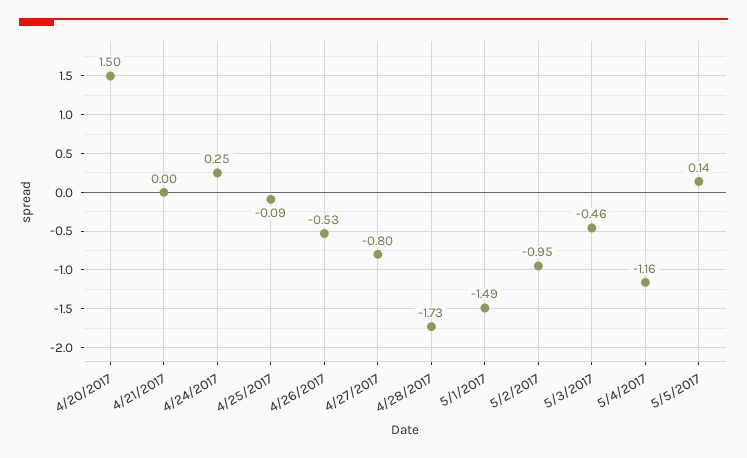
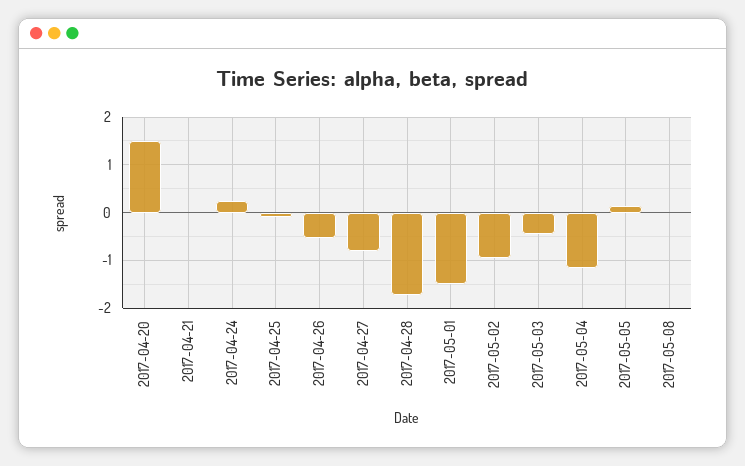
2017-05-08: none -> 0

